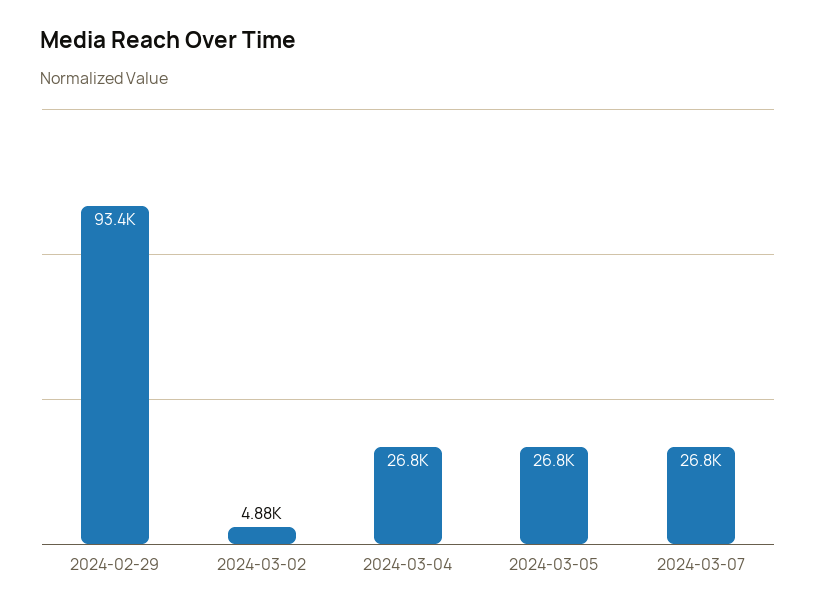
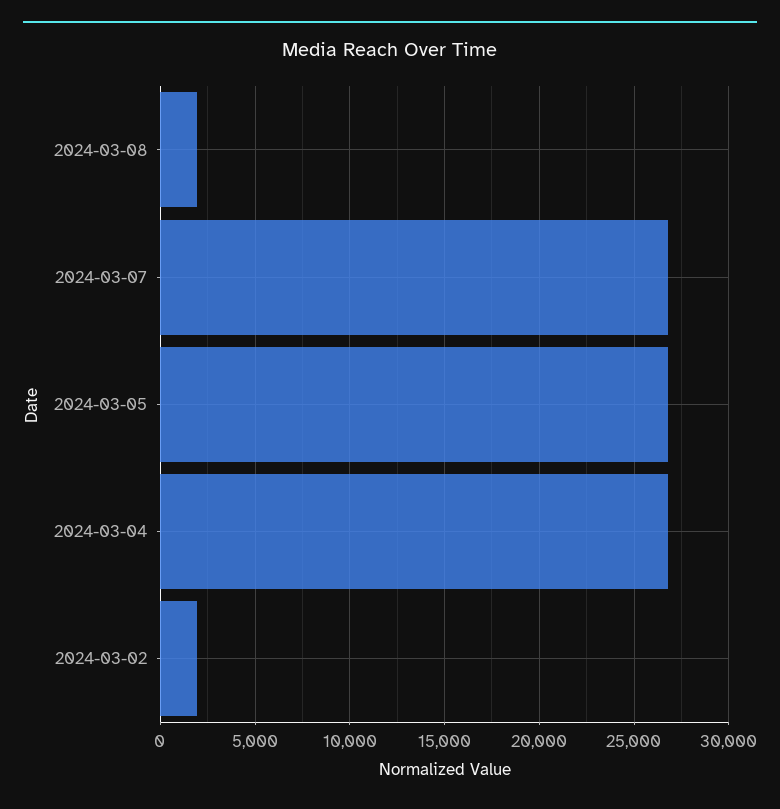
2024-02-29: 93400 -> none
2024-03-02: 4880 -> 2000
2024-03-08: none -> 2000

